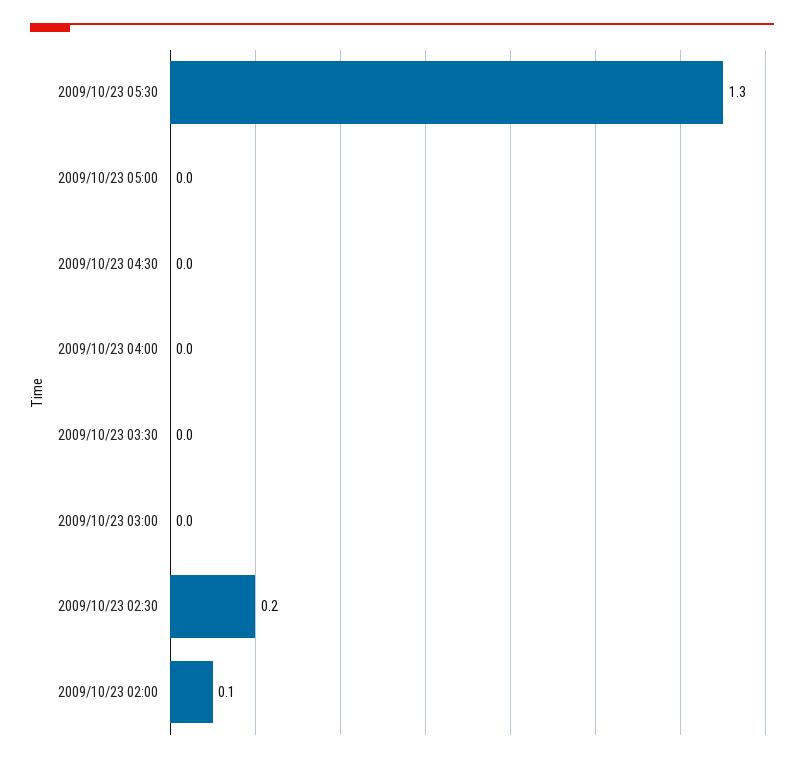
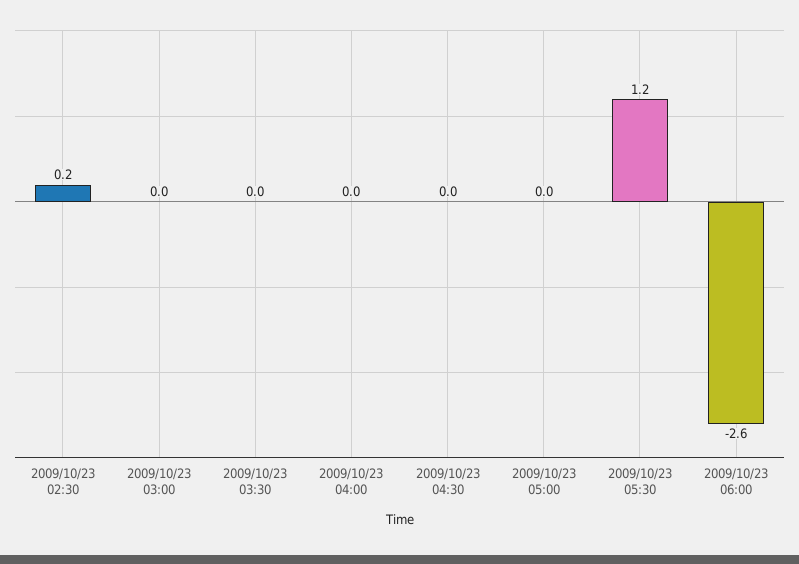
2009/10/23 05:30: 1.3 -> 1.2
2009/10/23 02:00: 0.1 -> none
2009/10/23 06:00: none -> -2.6

